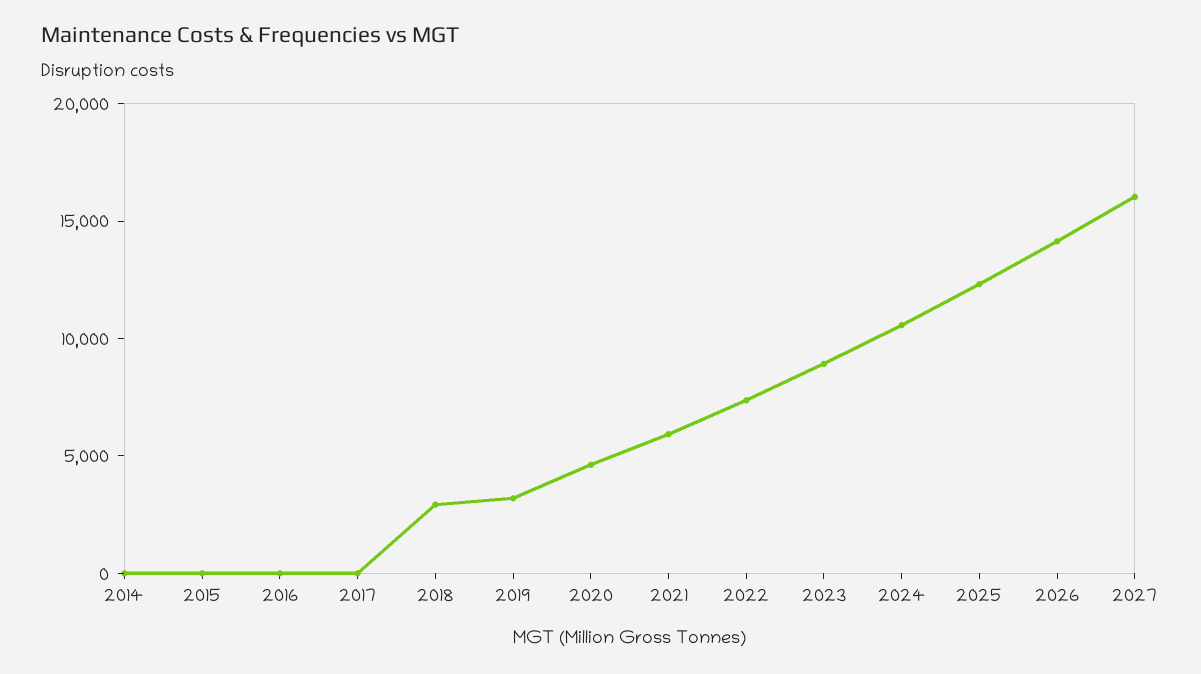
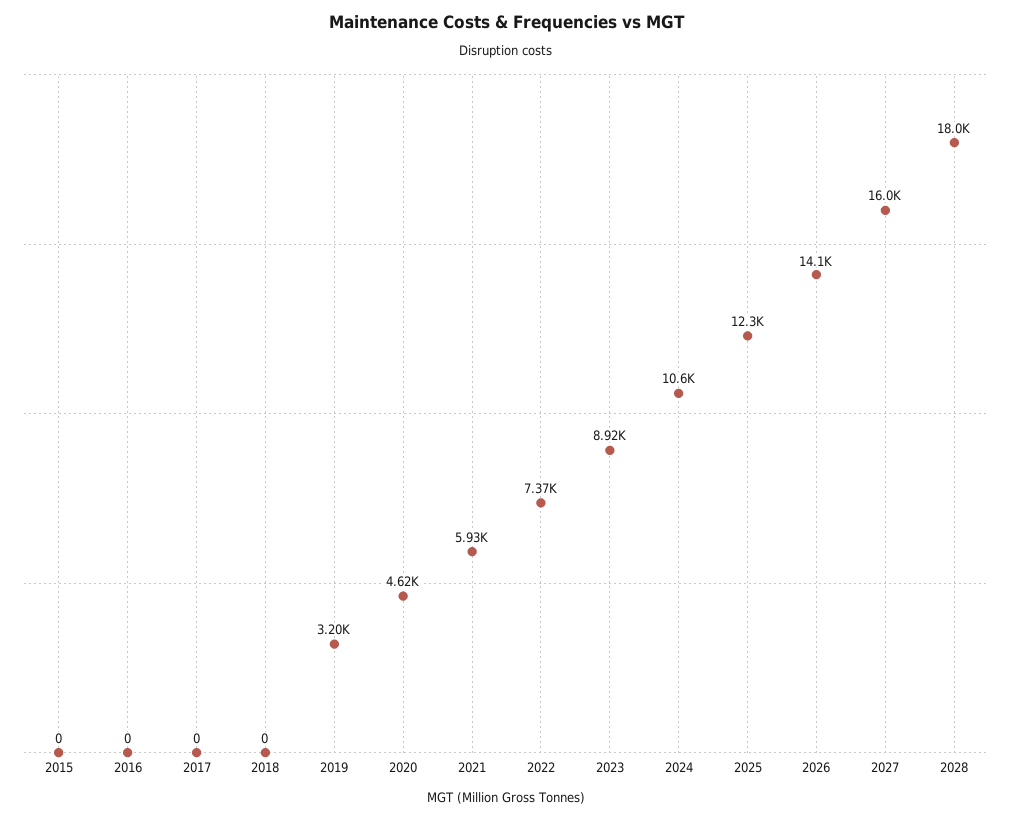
2014: 0 -> none
2018: 3000 -> 0
2028: none -> 18000

